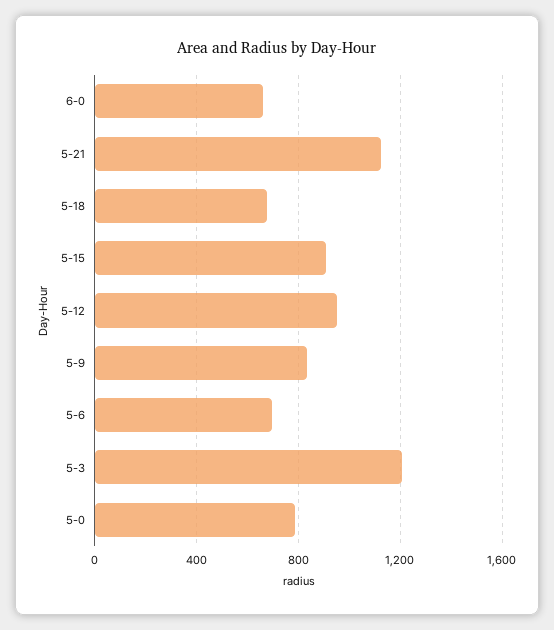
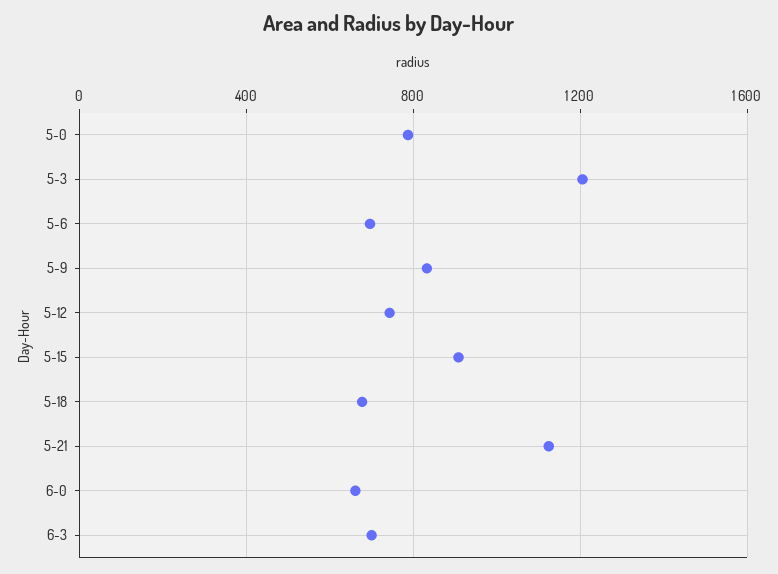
5-12: 950 -> 750
6-3: none -> 700

